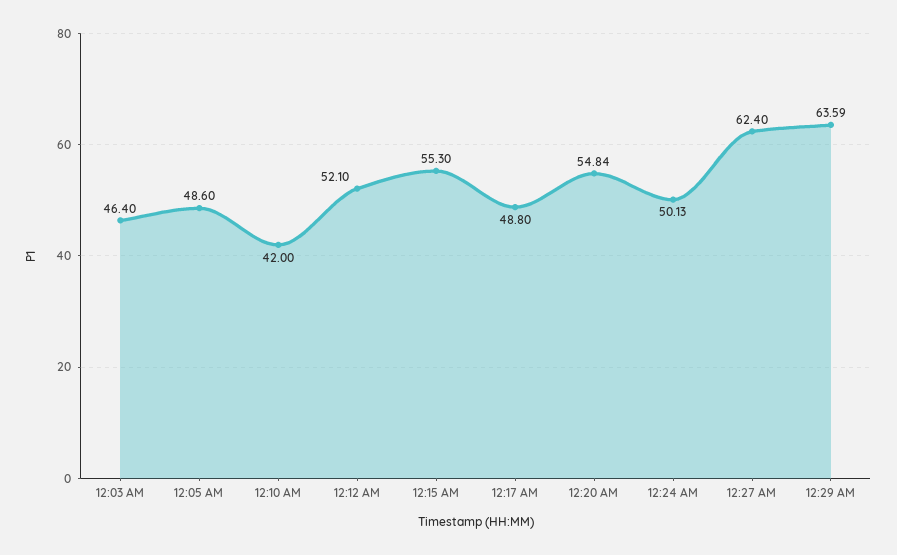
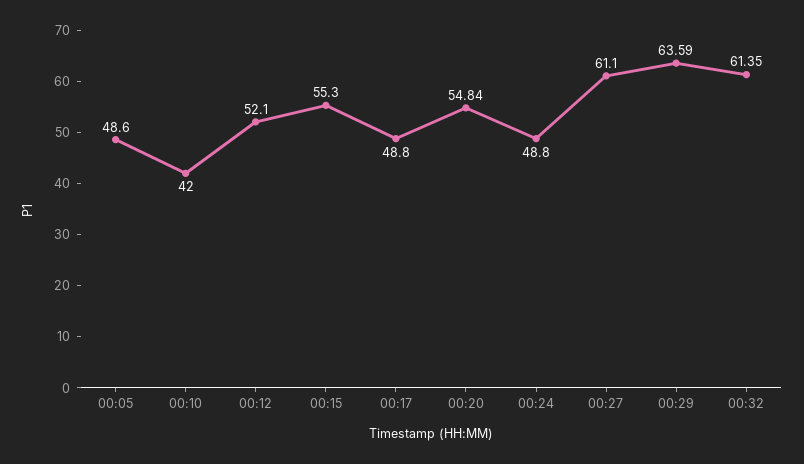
12:03 AM: 46.4 -> none
12:24 AM: 50.13 -> 48.8
12:27 AM: 62.4 -> 61.1
00:32: none -> 61.35

